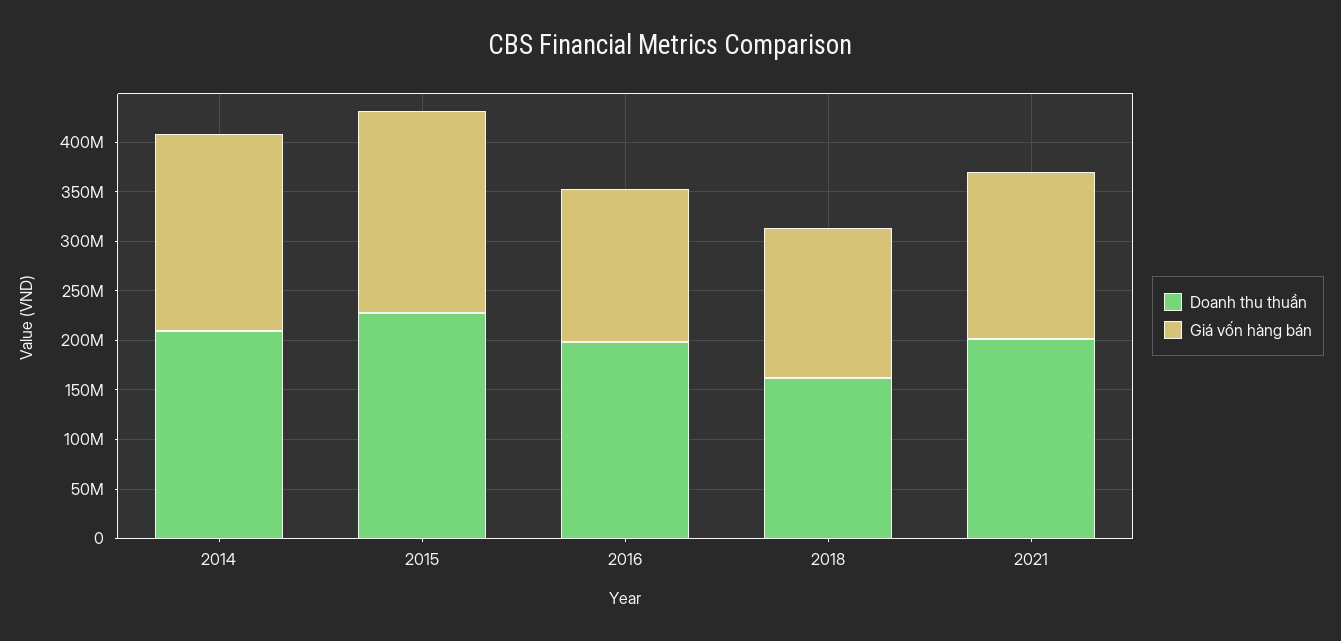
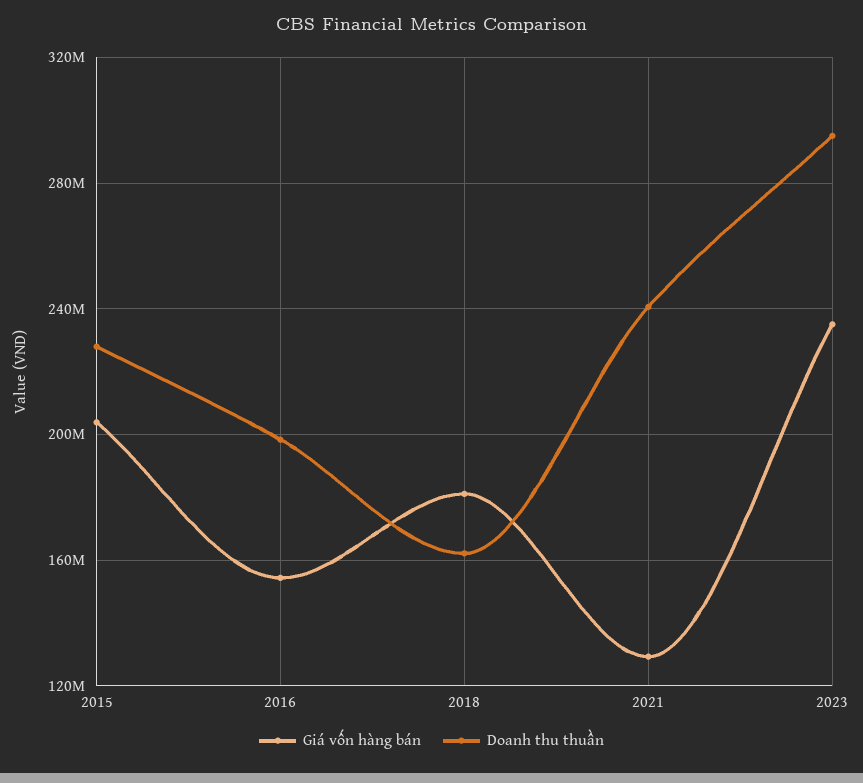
Doanh thu thuần, 2014: 210000000 -> none
Giá vốn hàng bán, 2014: 200000000 -> none
Giá vốn hàng bán, 2018: 150000000 -> 180000000
Doanh thu thuần, 2021: 200000000 -> 240000000
Giá vốn hàng bán, 2021: 170000000 -> 130000000
Giá vốn hàng bán, 2023: none -> 235000000
Doanh thu thuần, 2023: none -> 295000000

